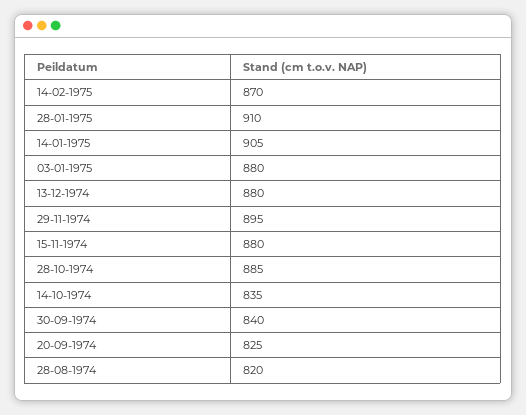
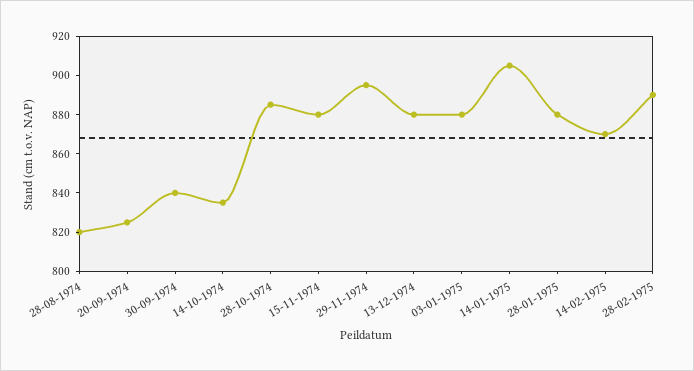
28-01-1975: 910 -> 880
28-02-1975: none -> 890

